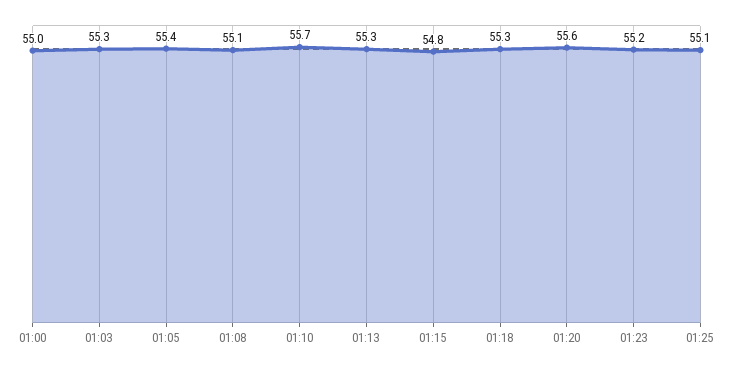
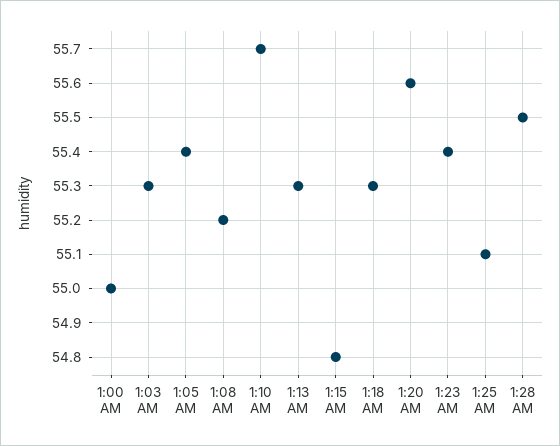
01:08: 55.1 -> 55.2
01:23: 55.2 -> 55.4
1:28 AM: none -> 55.5

